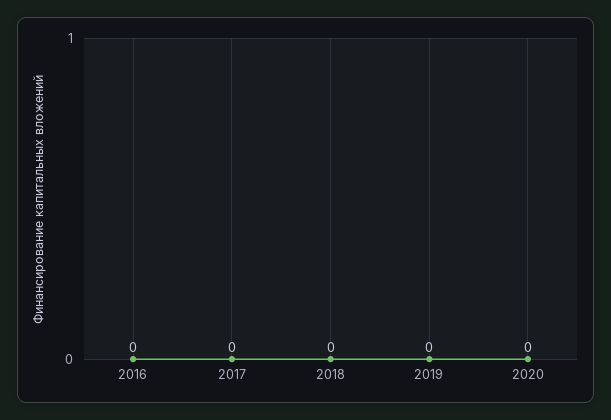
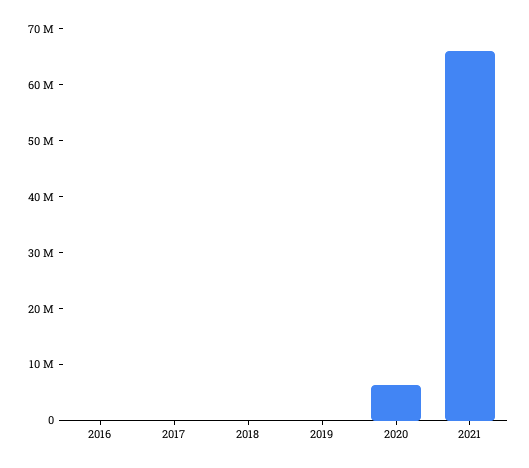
2020: 0 -> 6000000
2021: none -> 66000000

